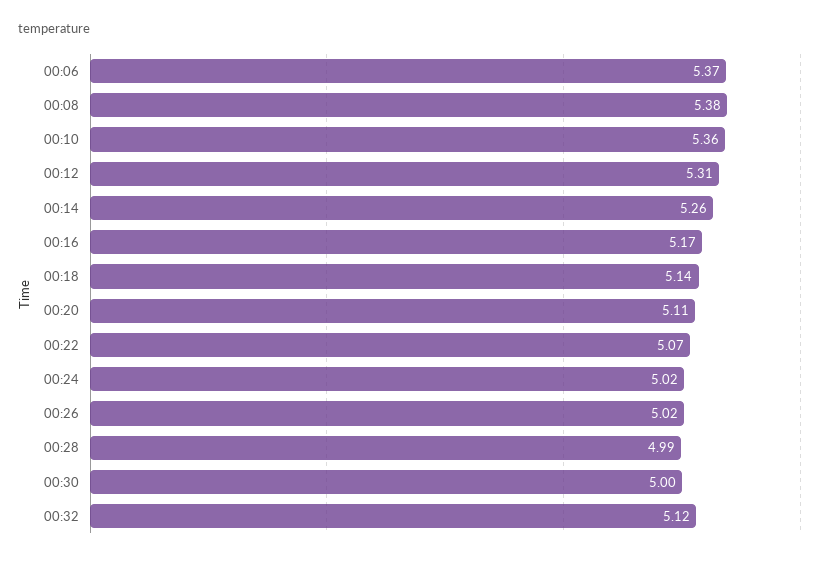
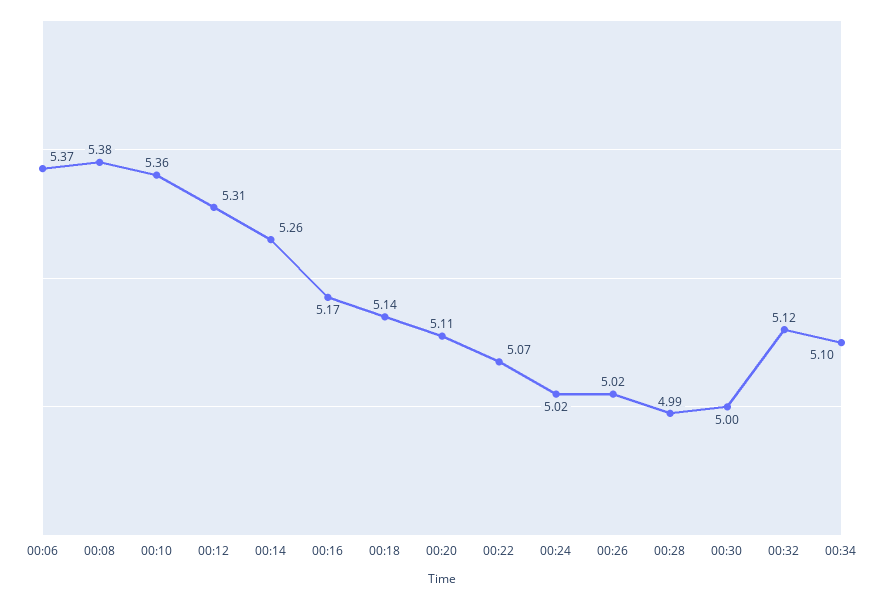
00:34: none -> 5.1

